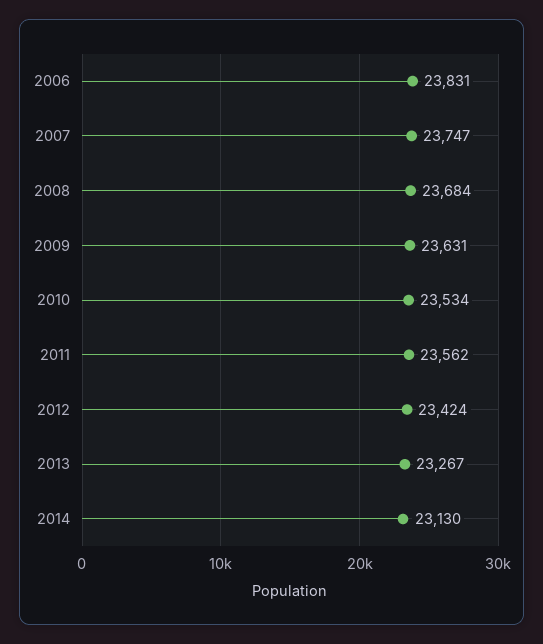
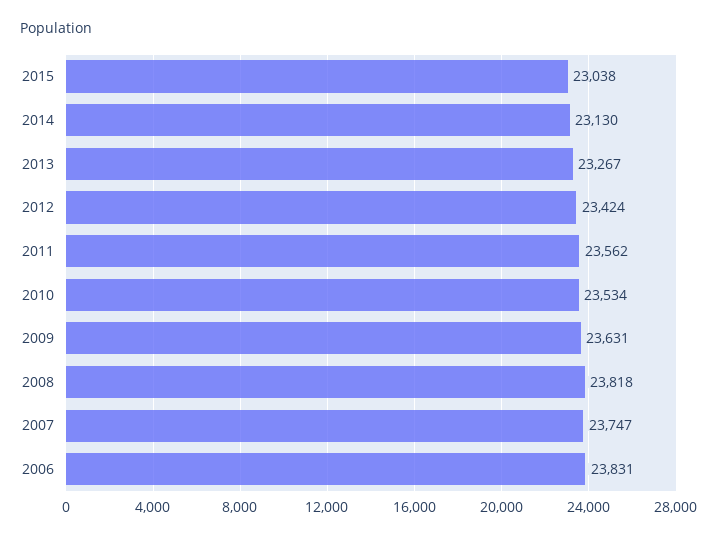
2008: 23684 -> 23818
2015: none -> 23038

